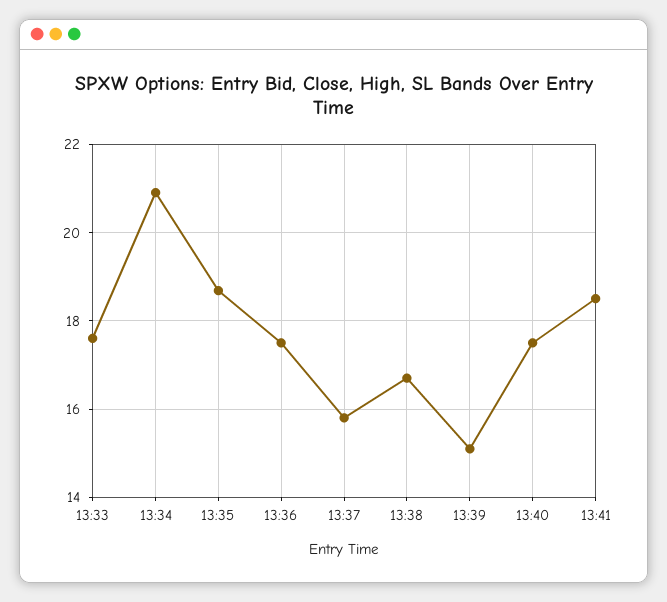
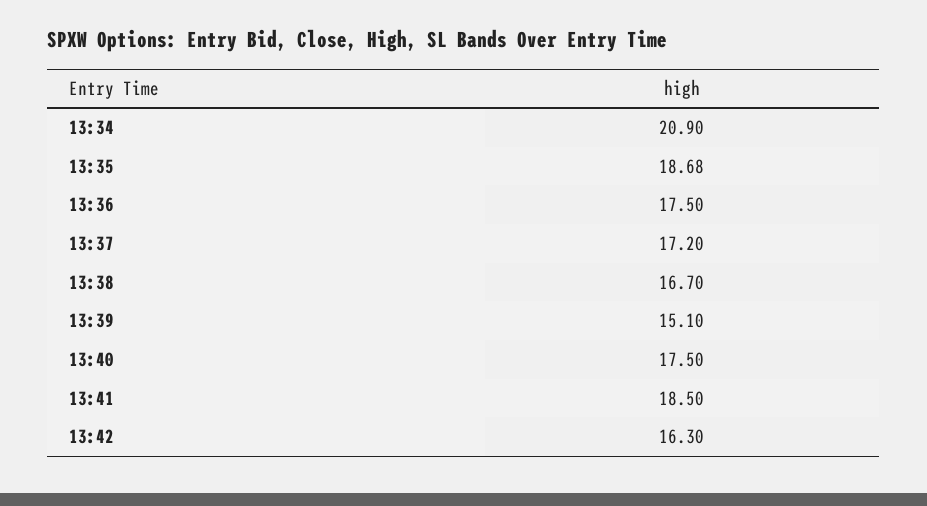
13:33: 17.6 -> none
13:37: 15.8 -> 17.2
13:42: none -> 16.3

